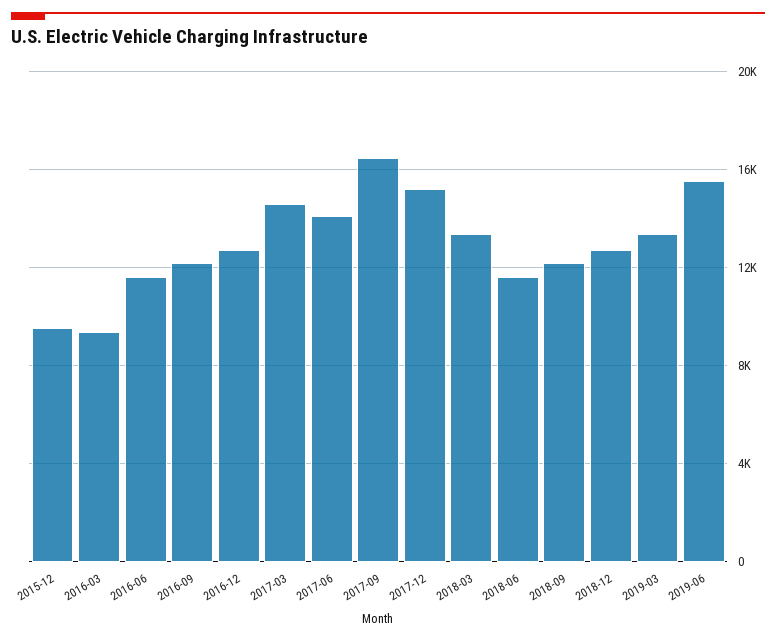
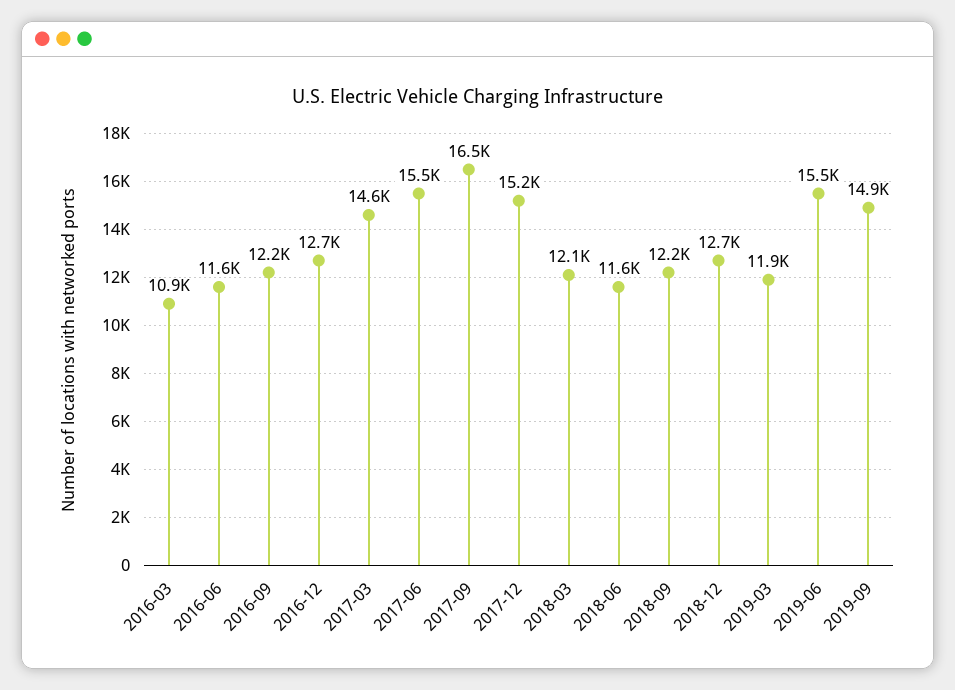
2015-12: 9500 -> none
2016-03: 9500 -> 10900
2017-06: 14000 -> 15500
2018-03: 13500 -> 12100
2019-03: 13500 -> 11900
2019-09: none -> 14900

